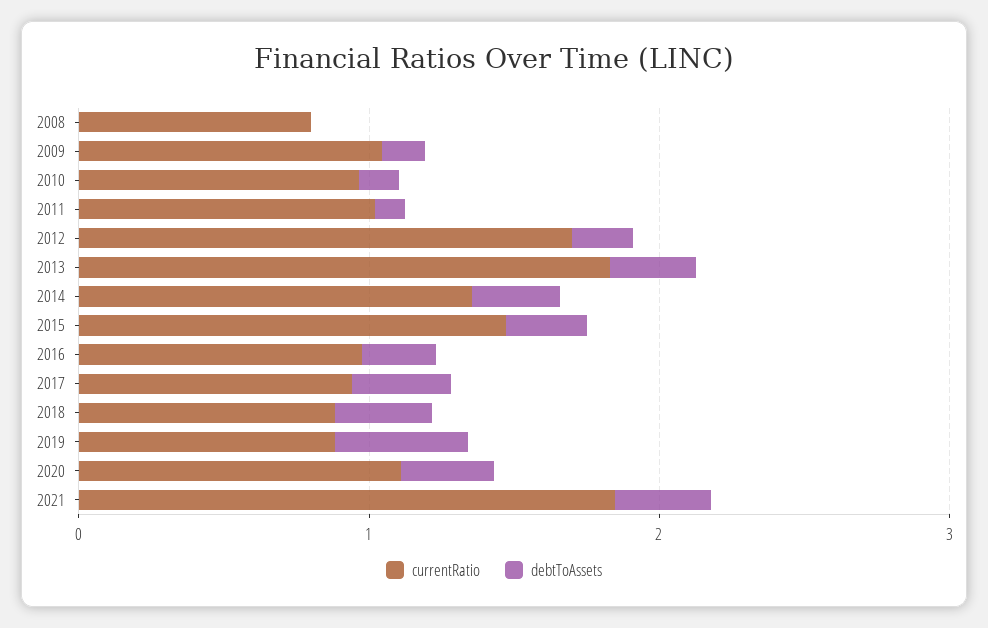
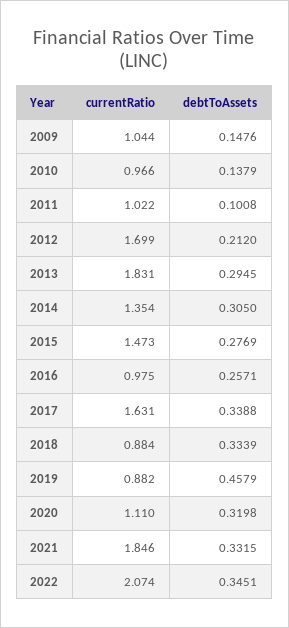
currentRatio, 2008: 0.8 -> none
debtToAssets, 2008: 0 -> none
currentRatio, 2017: 1 -> 1.631
currentRatio, 2022: none -> 2.074
debtToAssets, 2022: none -> 0.3451

